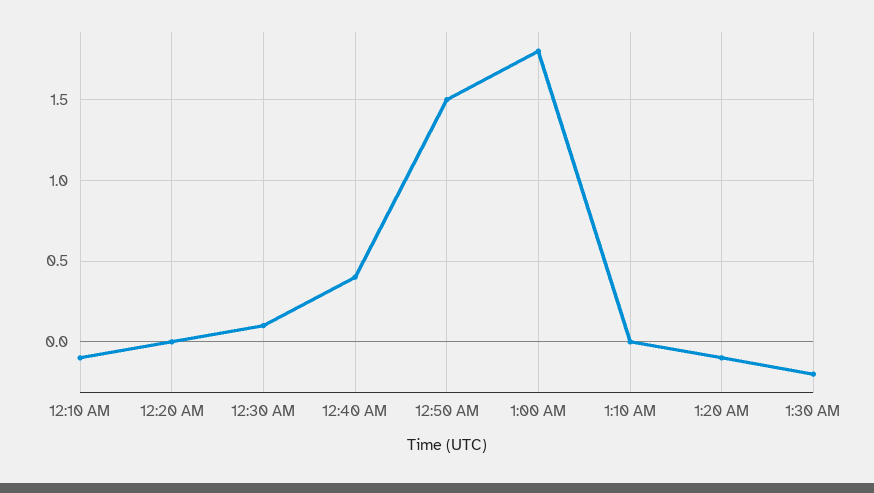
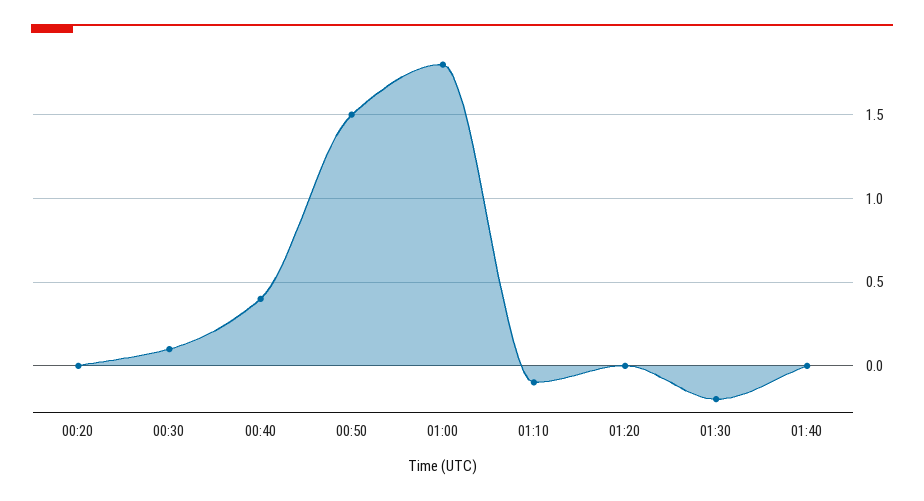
12:10 AM: -0.1 -> none
1:10 AM: 0 -> -0.1
1:20 AM: -0.1 -> 0
01:40: none -> 0

